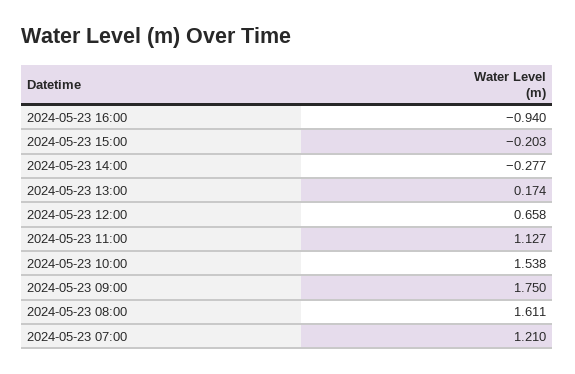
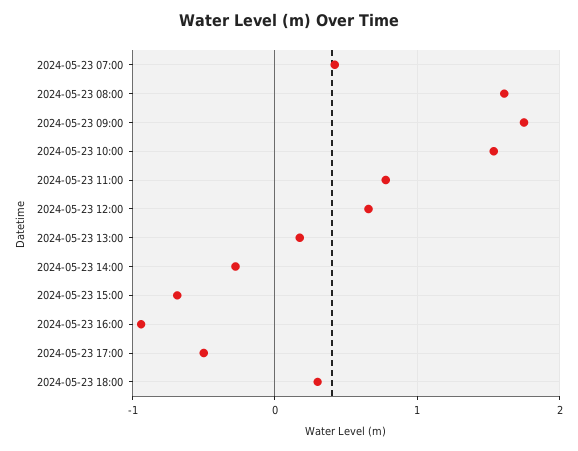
2024-05-23 15:00: -0.203 -> -0.7
2024-05-23 11:00: 1.127 -> 0.8
2024-05-23 07:00: 1.21 -> 0.4
2024-05-23 17:00: none -> -0.5
2024-05-23 18:00: none -> 0.3

